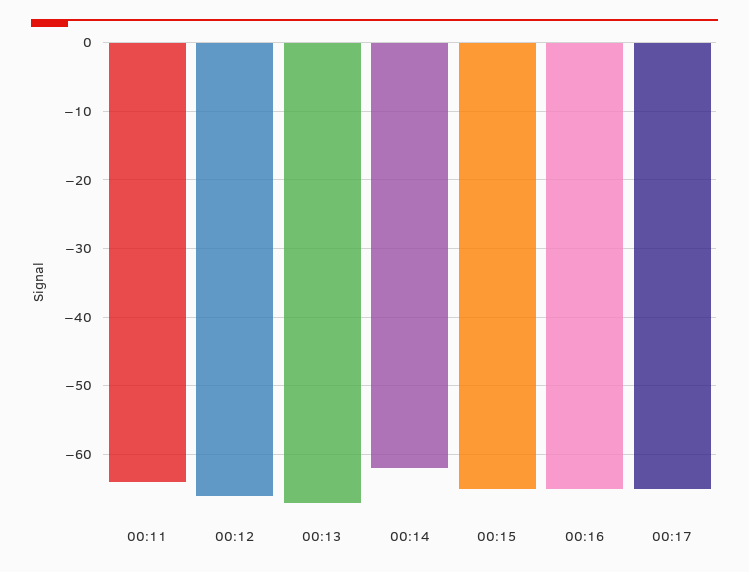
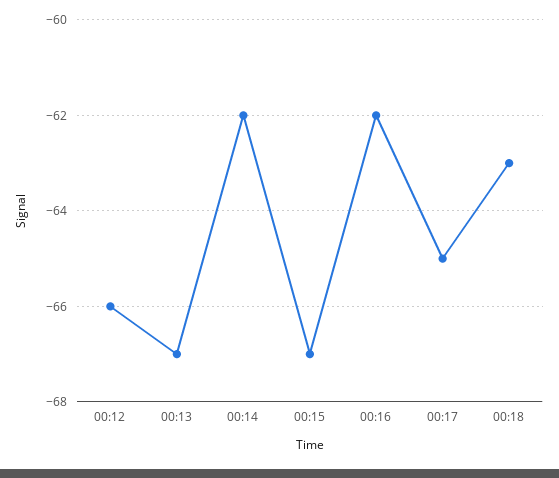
00:11: -64 -> none
00:15: -65 -> -67
00:16: -65 -> -62
00:18: none -> -63

